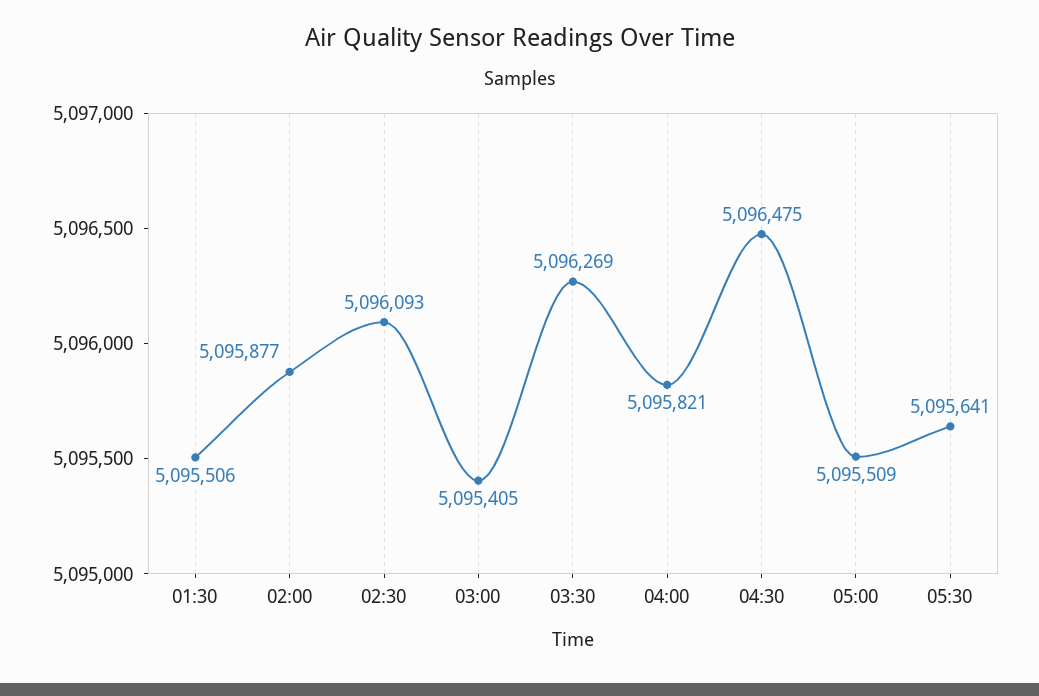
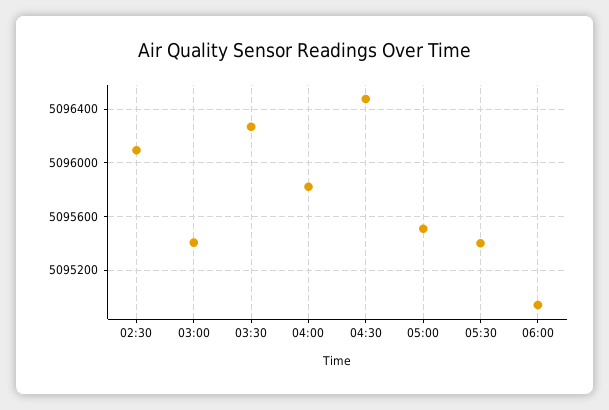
01:30: 5095506 -> none
02:00: 5095877 -> none
05:30: 5095641 -> 5095400
06:00: none -> 5094950

